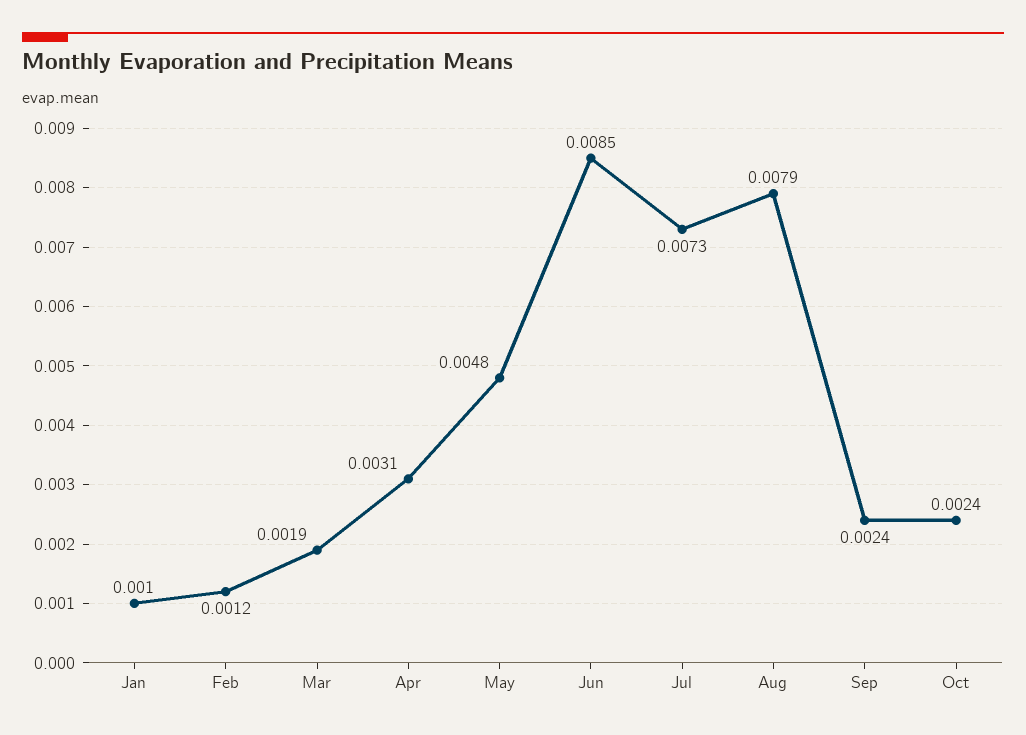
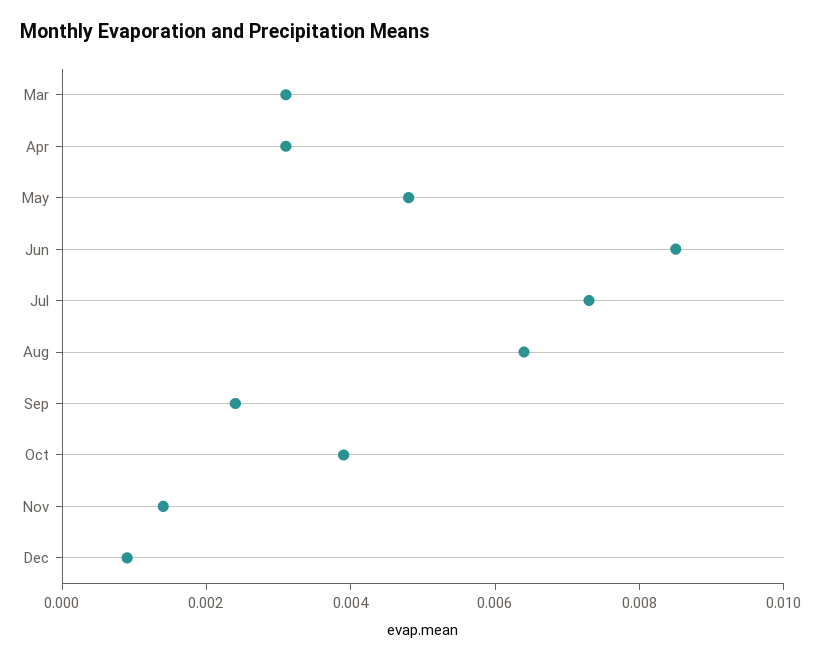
Jan: 0.001 -> none
Feb: 0.0012 -> none
Mar: 0.0019 -> 0.003
Aug: 0.0079 -> 0.0065
Oct: 0.0024 -> 0.004
Nov: none -> 0.0015
Dec: none -> 0.001

